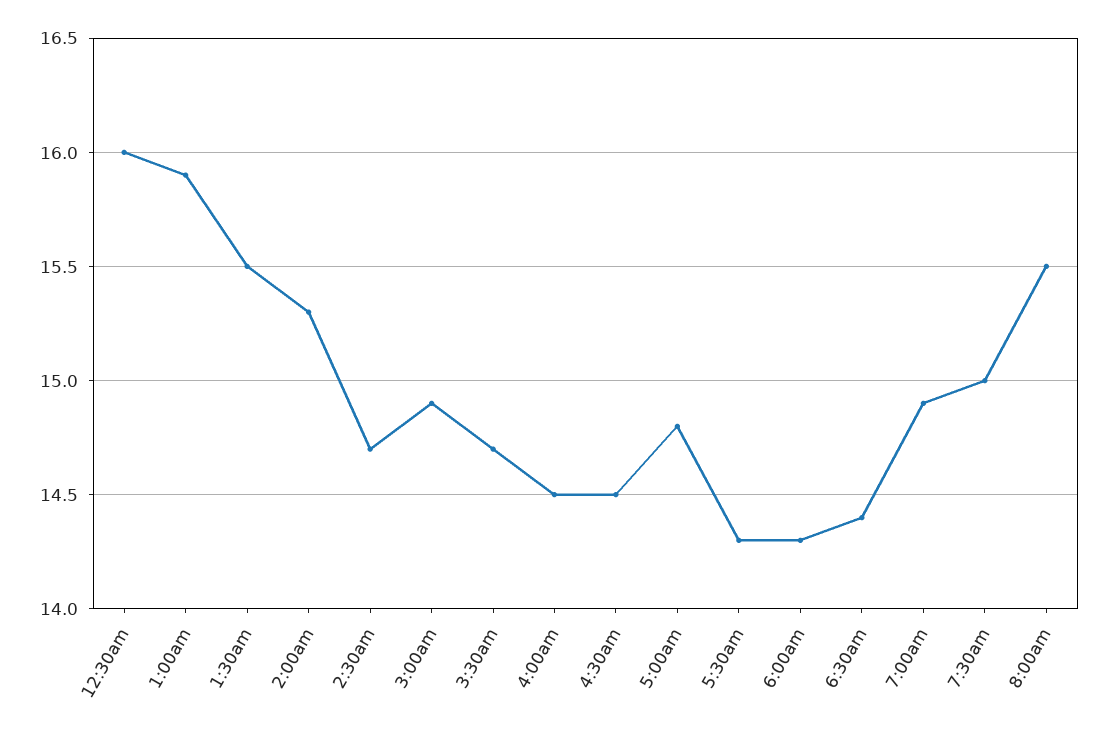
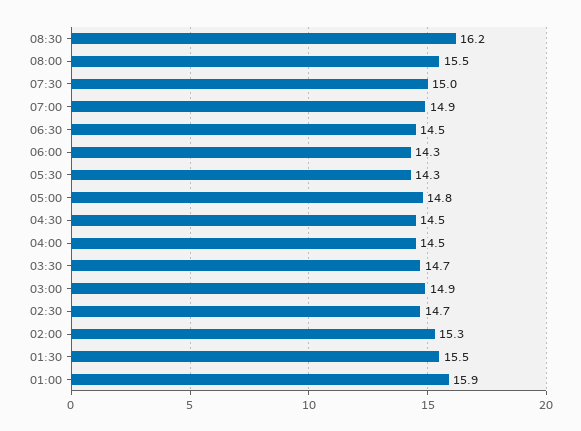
12:30am: 16 -> none
6:30am: 14.4 -> 14.5
08:30: none -> 16.2

